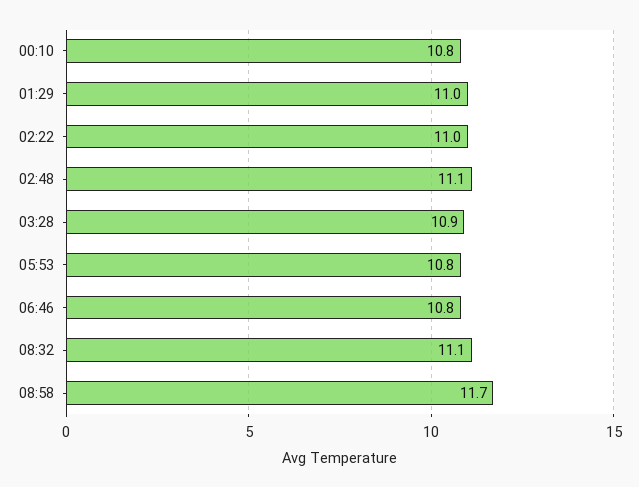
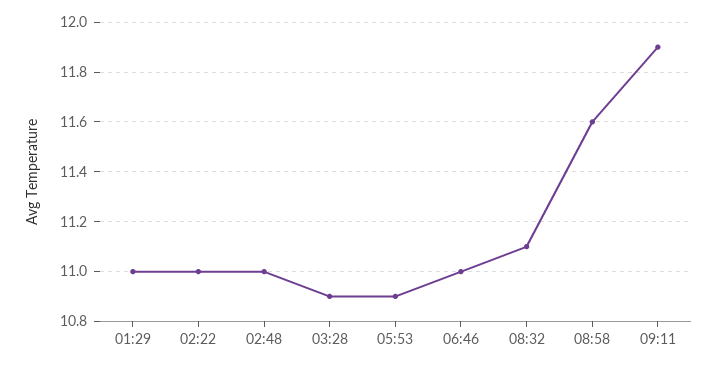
00:10: 10.8 -> none
02:48: 11.1 -> 11
05:53: 10.8 -> 10.9
06:46: 10.8 -> 11
08:58: 11.7 -> 11.6
09:11: none -> 11.9

